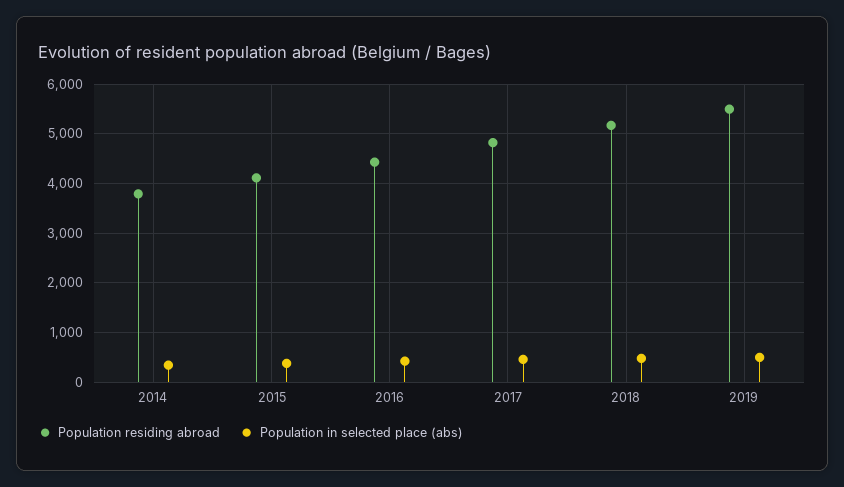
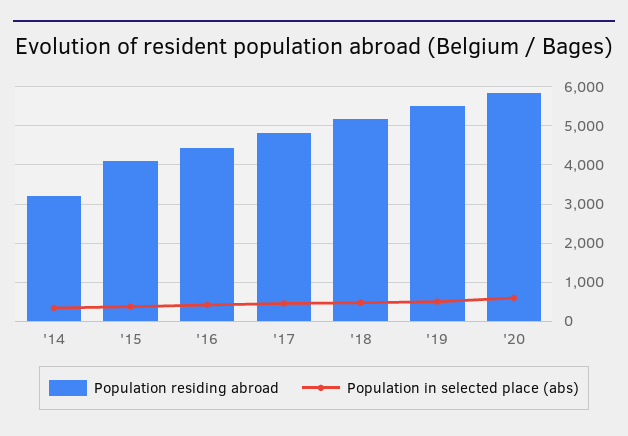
Population residing abroad, 2014: 3800 -> 3200
Population residing abroad, '20: none -> 5800
Population in selected place (abs), '20: none -> 600

